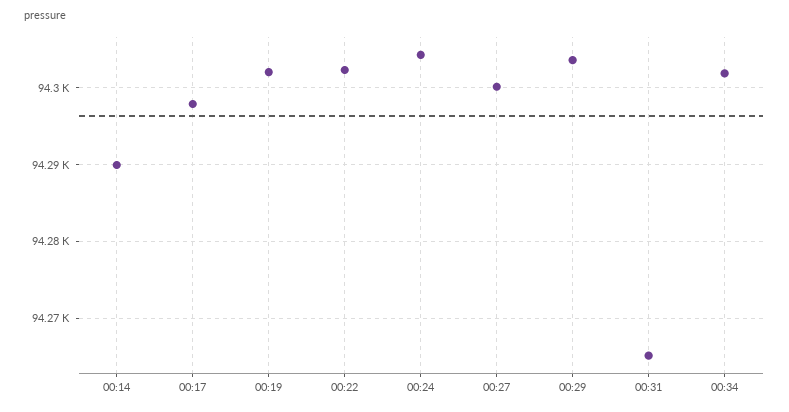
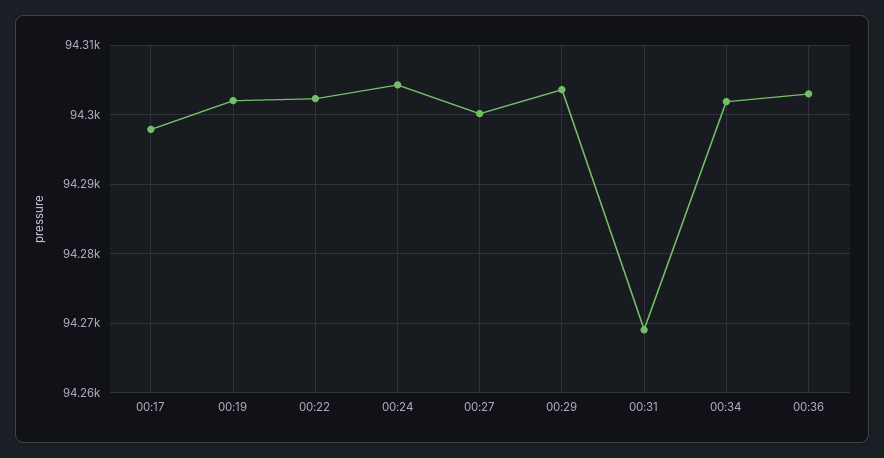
00:14: 94290 -> none
00:31: 94265 -> 94269
00:36: none -> 94303

